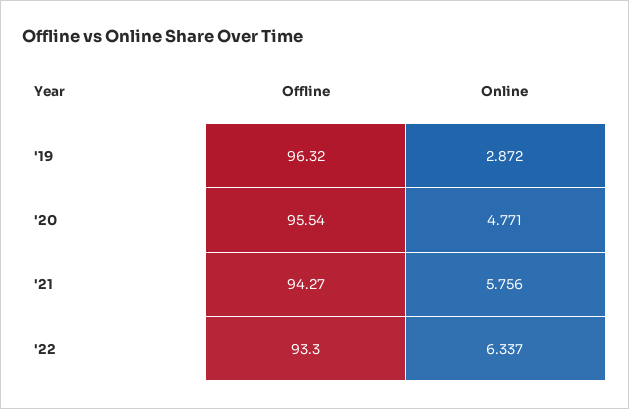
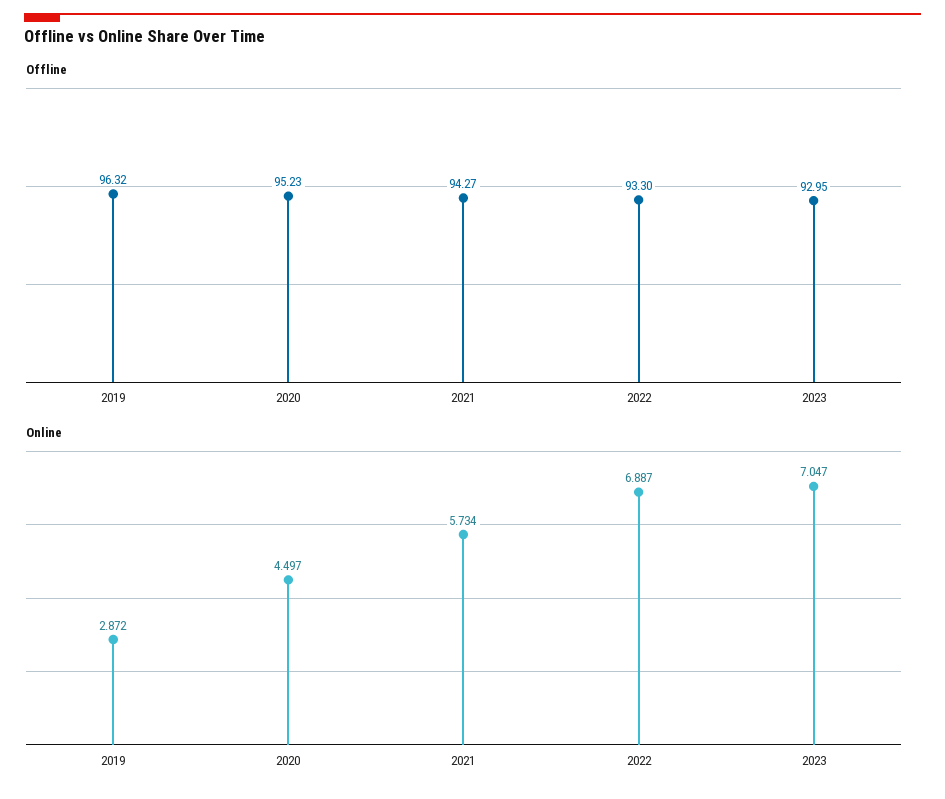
Offline, '20: 95.54 -> 95.23
Online, '20: 4.771 -> 4.497
Online, '21: 5.756 -> 5.734
Online, '22: 6.337 -> 6.887
Offline, 2023: none -> 92.95
Online, 2023: none -> 7.047

